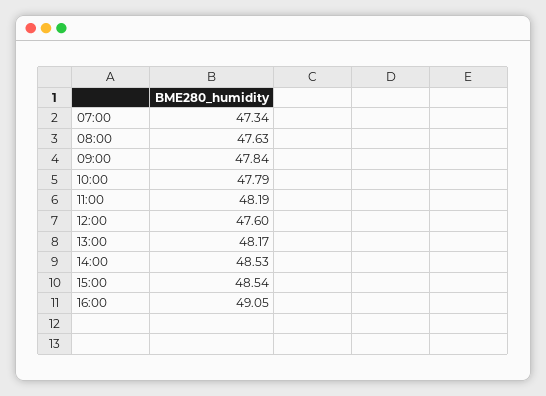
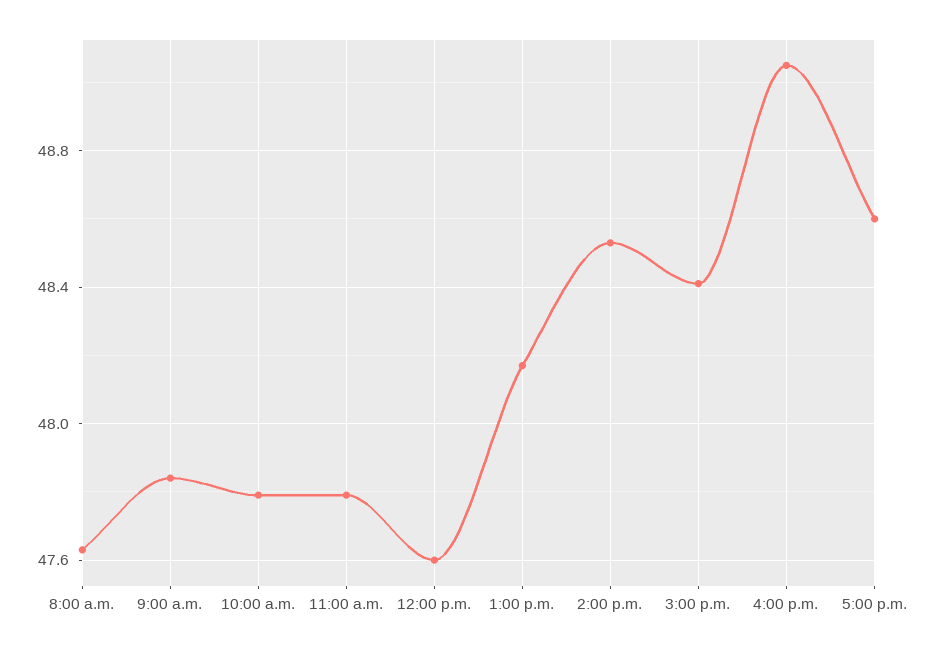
07:00: 47.34 -> none
11:00: 48.19 -> 47.8
15:00: 48.54 -> 48.4
5:00 p.m.: none -> 48.6

